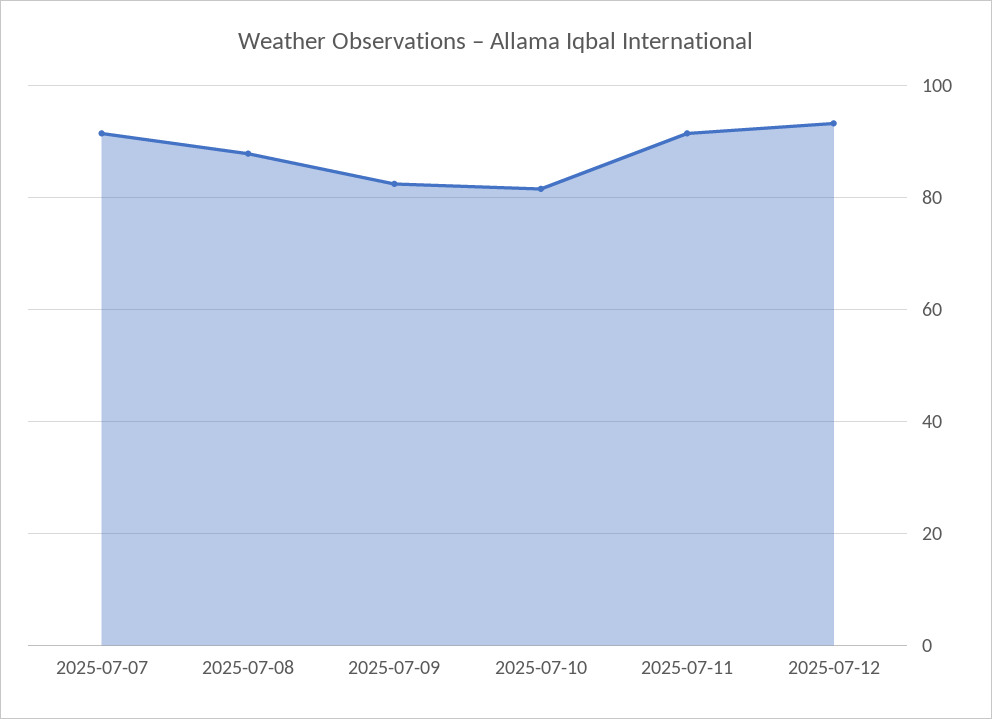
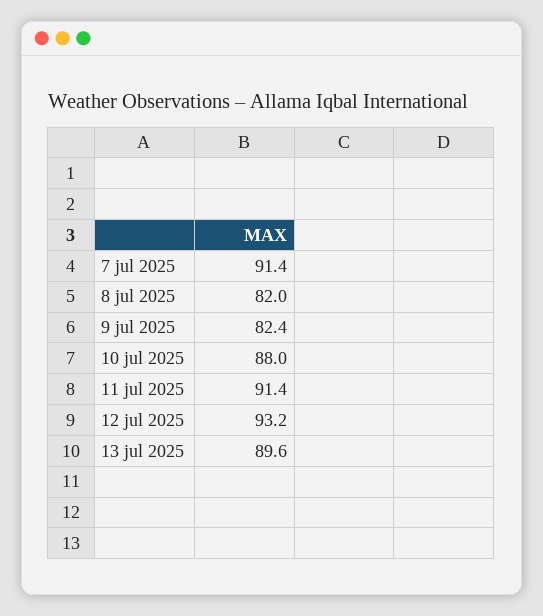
2025-07-08: 88 -> 82
2025-07-10: 82 -> 88
13 jul 2025: none -> 89.6

